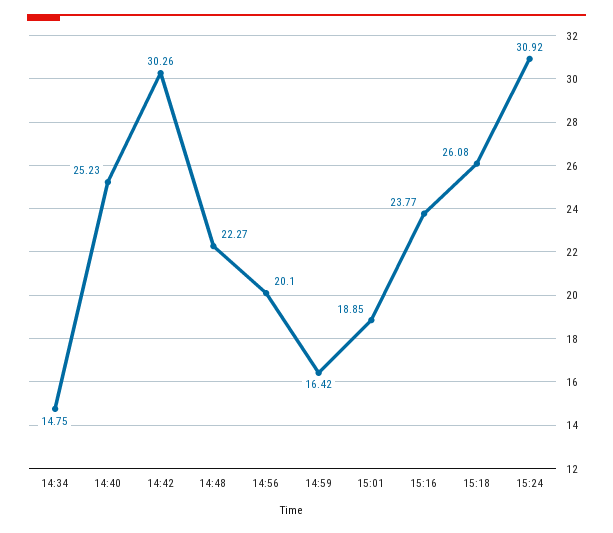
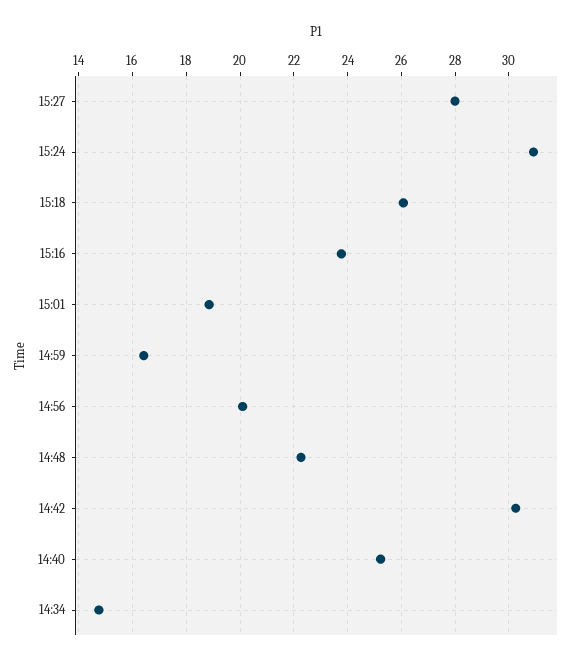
15:27: none -> 28

